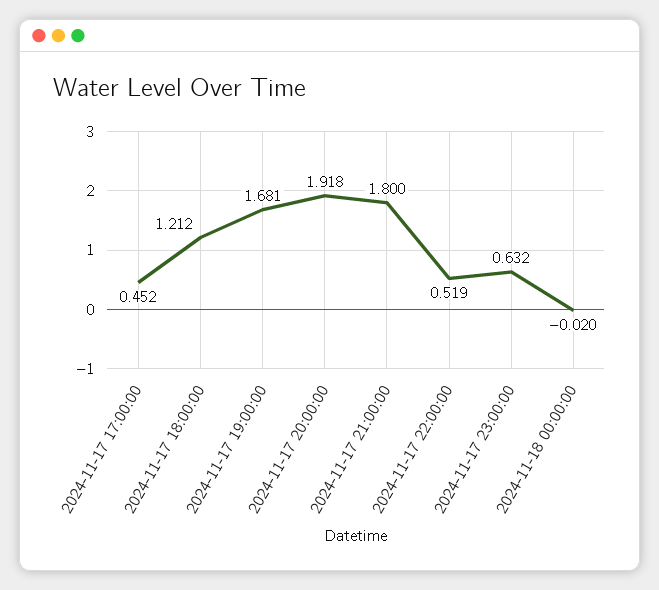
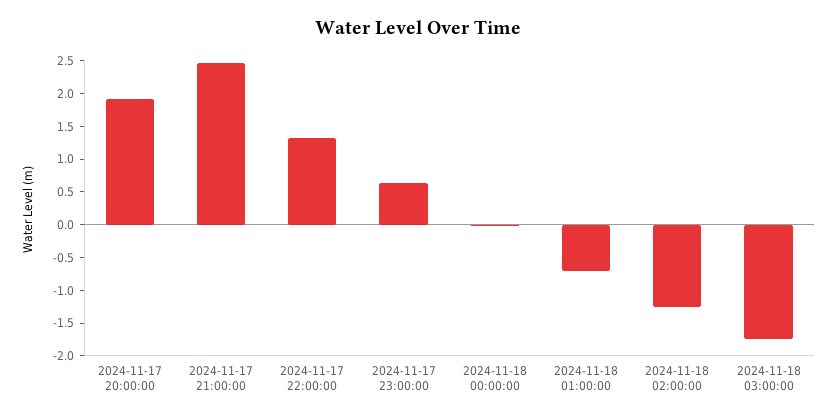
2024-11-17 17:00:00: 0.452 -> none
2024-11-17 18:00:00: 1.212 -> none
2024-11-17 19:00:00: 1.681 -> none
2024-11-17 21:00:00: 1.8 -> 2.5
2024-11-17 22:00:00: 0.519 -> 1.25
2024-11-18 01:00:00: none -> -0.75
2024-11-18 02:00:00: none -> -1.25
2024-11-18 03:00:00: none -> -1.75

